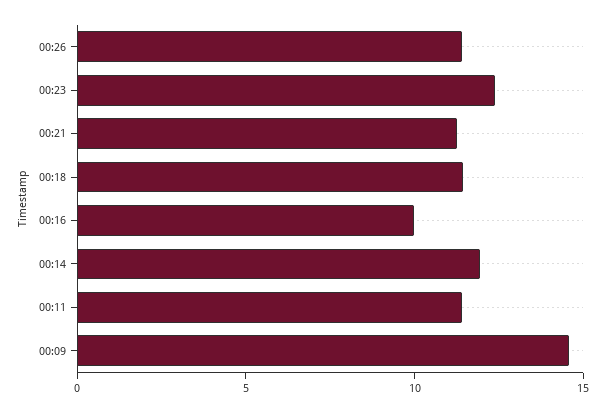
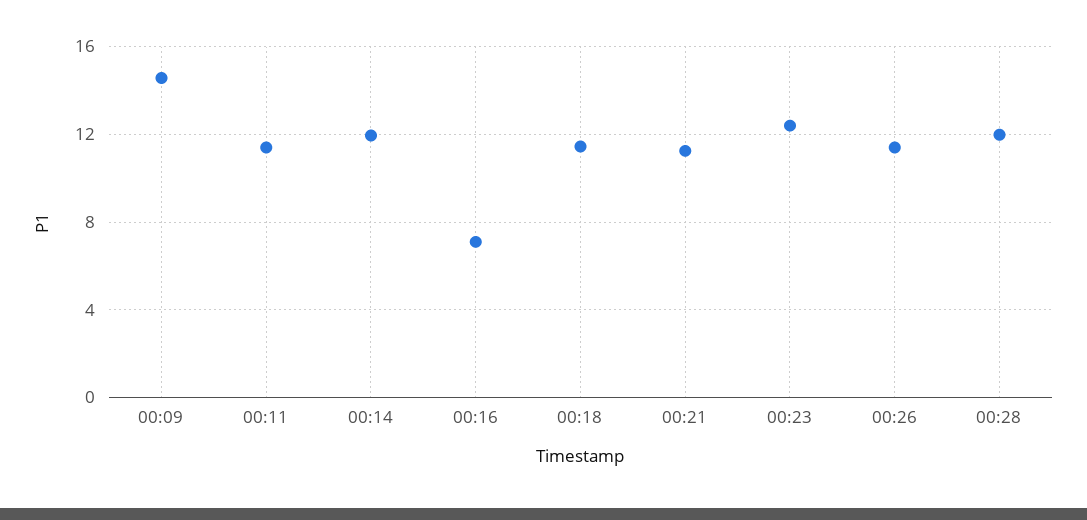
00:16: 10 -> 7
00:28: none -> 12

